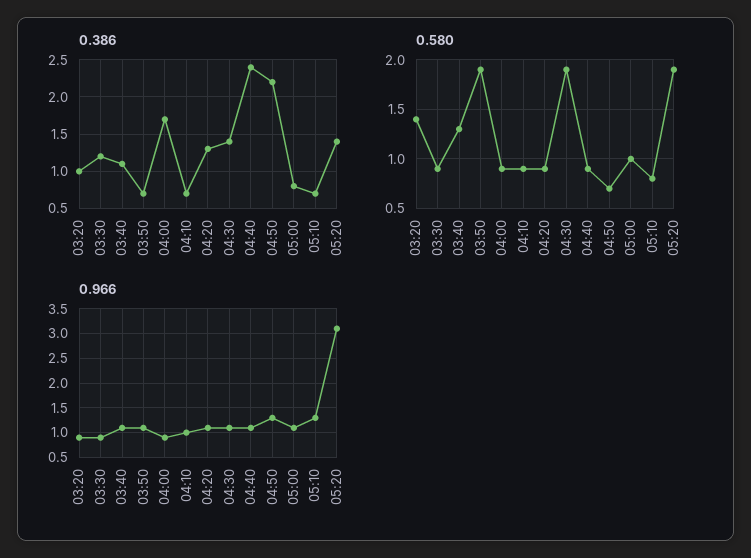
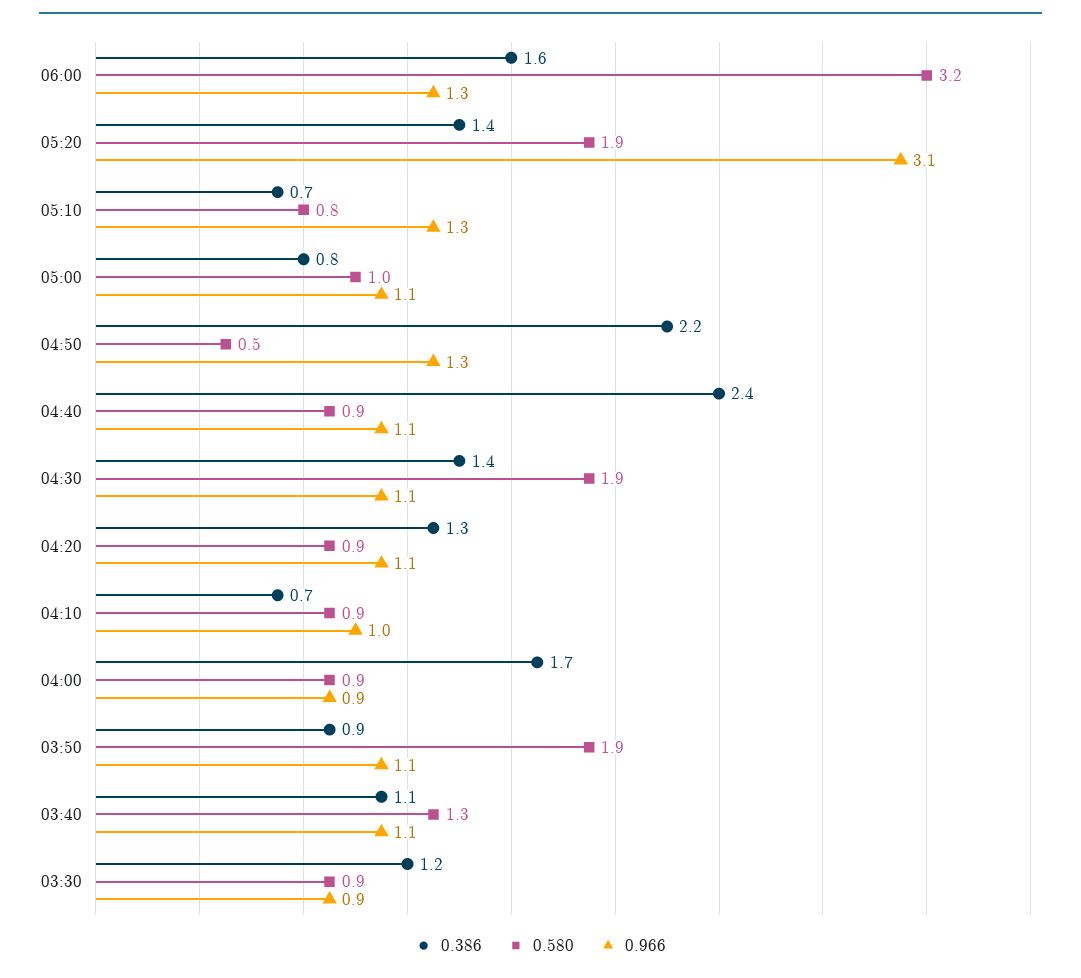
0.386, 03:20: 1 -> none
0.386, 03:50: 0.7 -> 0.9
0.580, 03:20: 1.4 -> none
0.580, 04:50: 0.7 -> 0.5
0.966, 03:20: 1 -> none
0.386, 06:00: none -> 1.6
0.580, 06:00: none -> 3.2
0.966, 06:00: none -> 1.3

